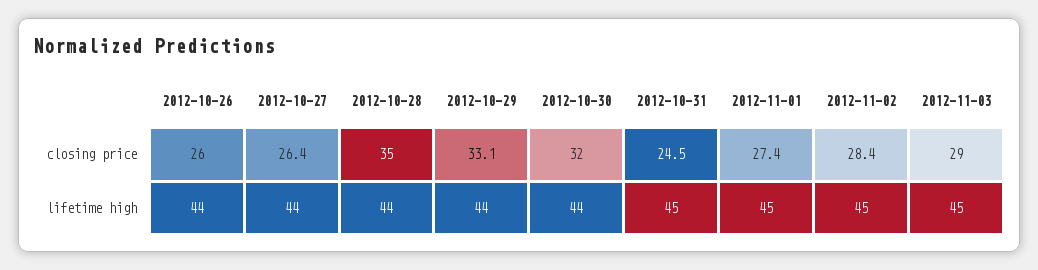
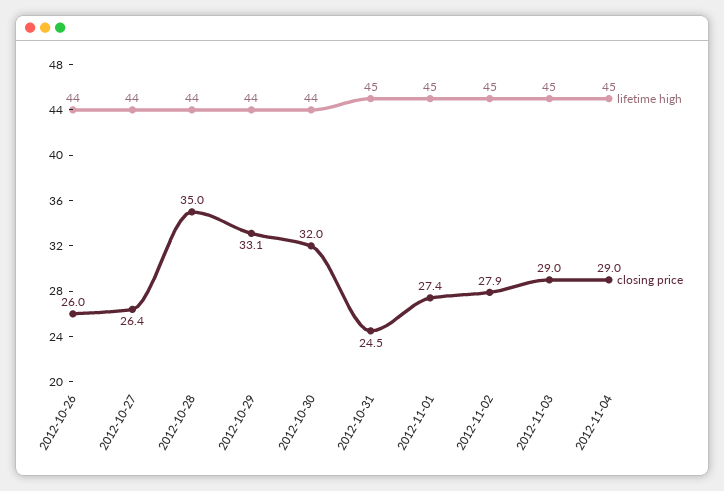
closing price, 2012-11-02: 28.4 -> 27.9
lifetime high, 2012-11-04: none -> 45
closing price, 2012-11-04: none -> 29

